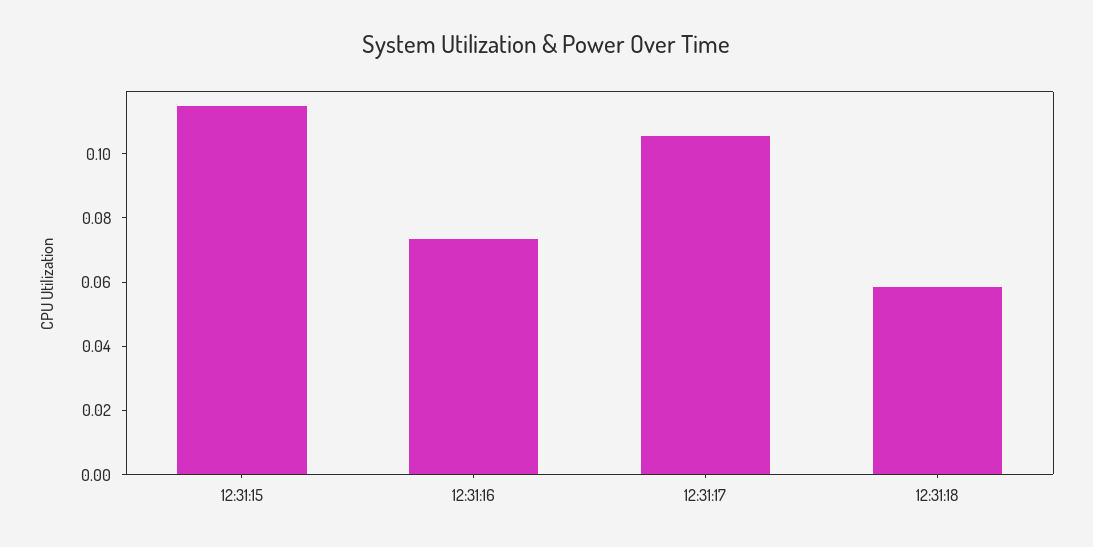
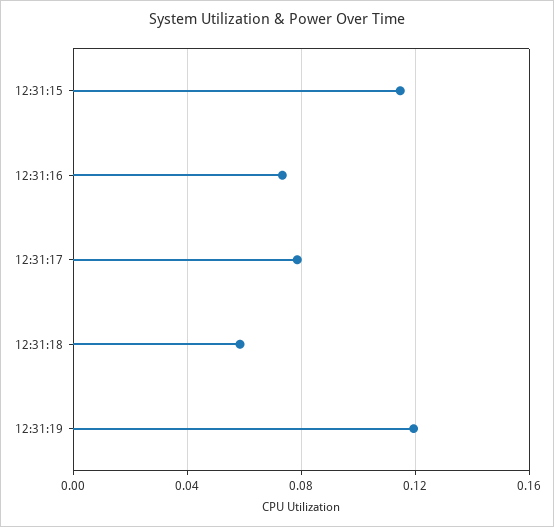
12:31:17: 0.105 -> 0.08
12:31:19: none -> 0.12

